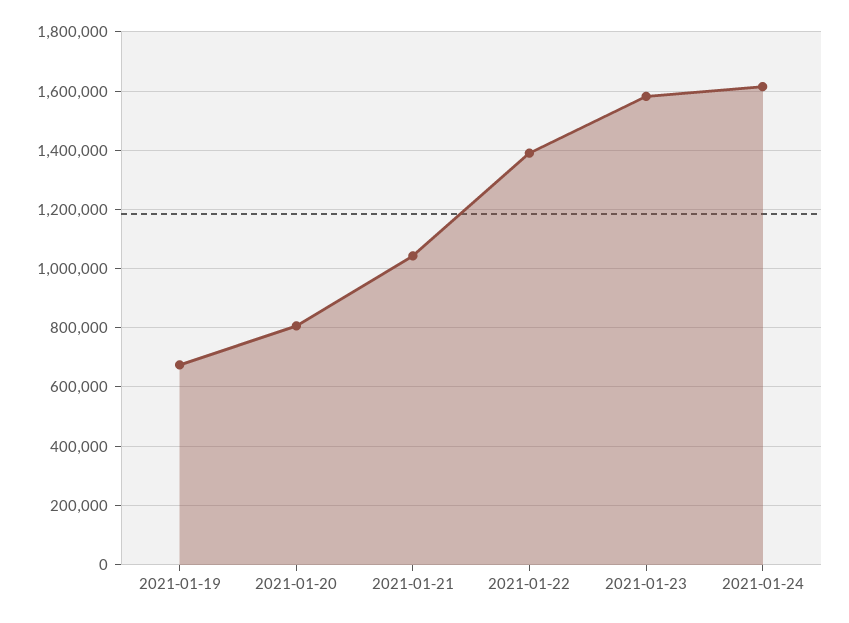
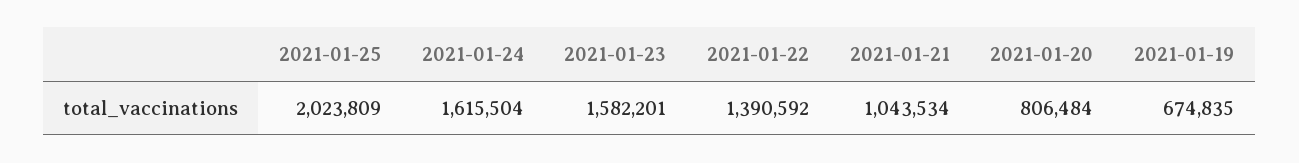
2021-01-25: none -> 2023809

